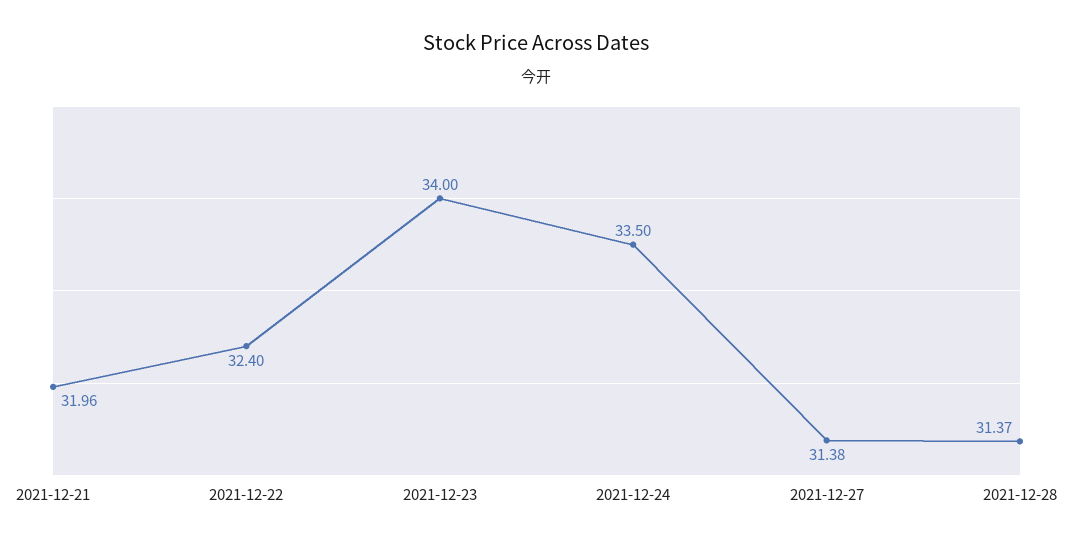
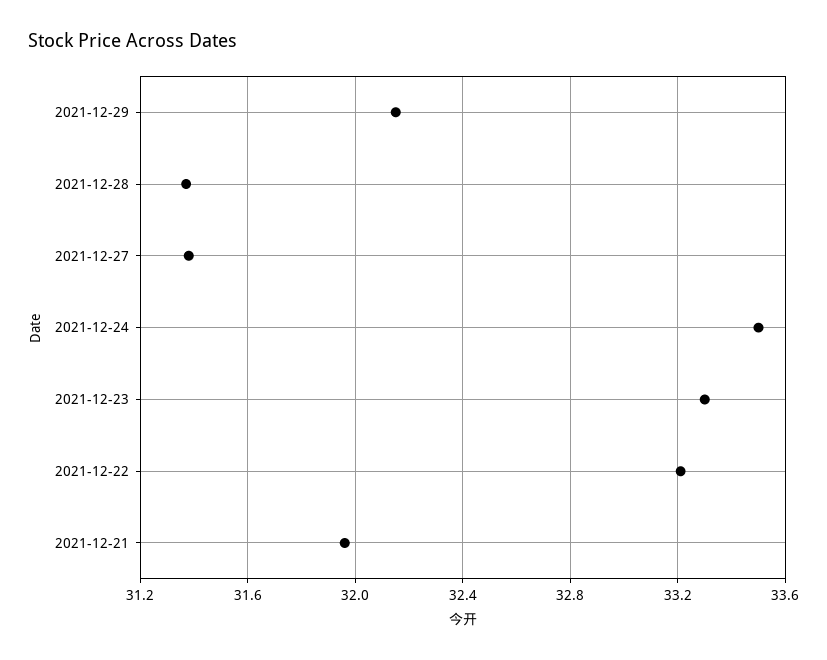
2021-12-22: 32.4 -> 33.2
2021-12-23: 34 -> 33.3
2021-12-29: none -> 32.15

